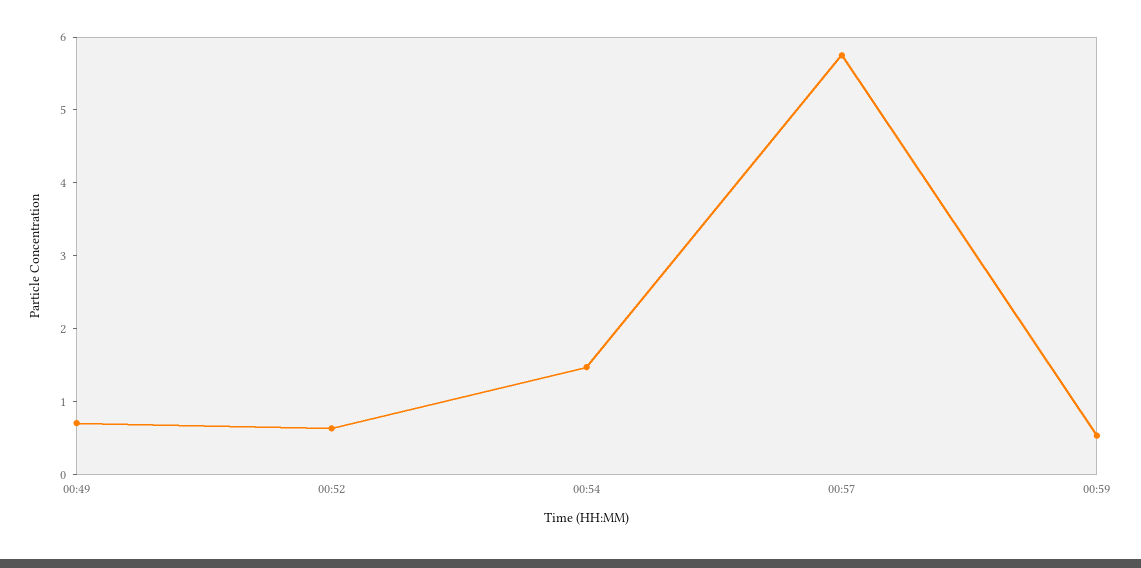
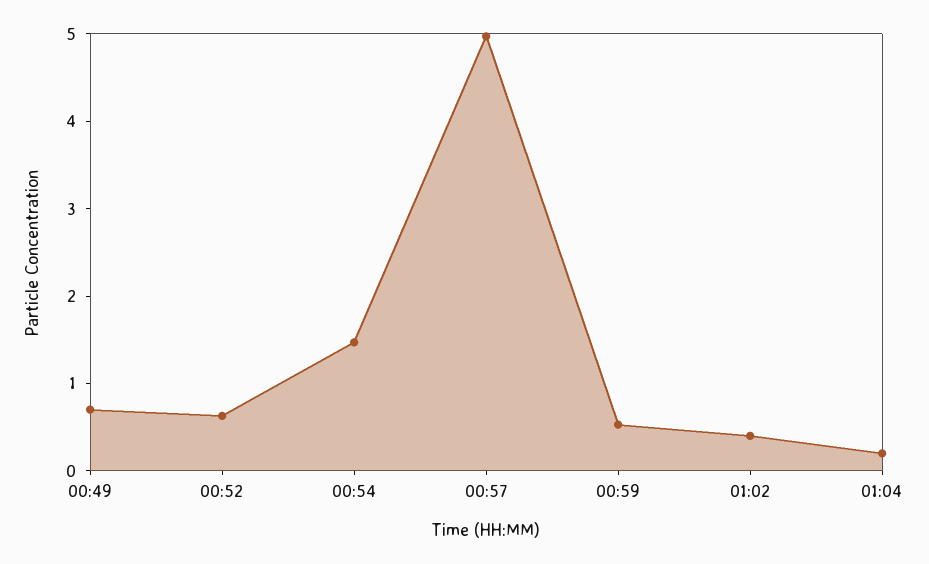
00:57: 5.8 -> 5
01:02: none -> 0.4
01:04: none -> 0.2

